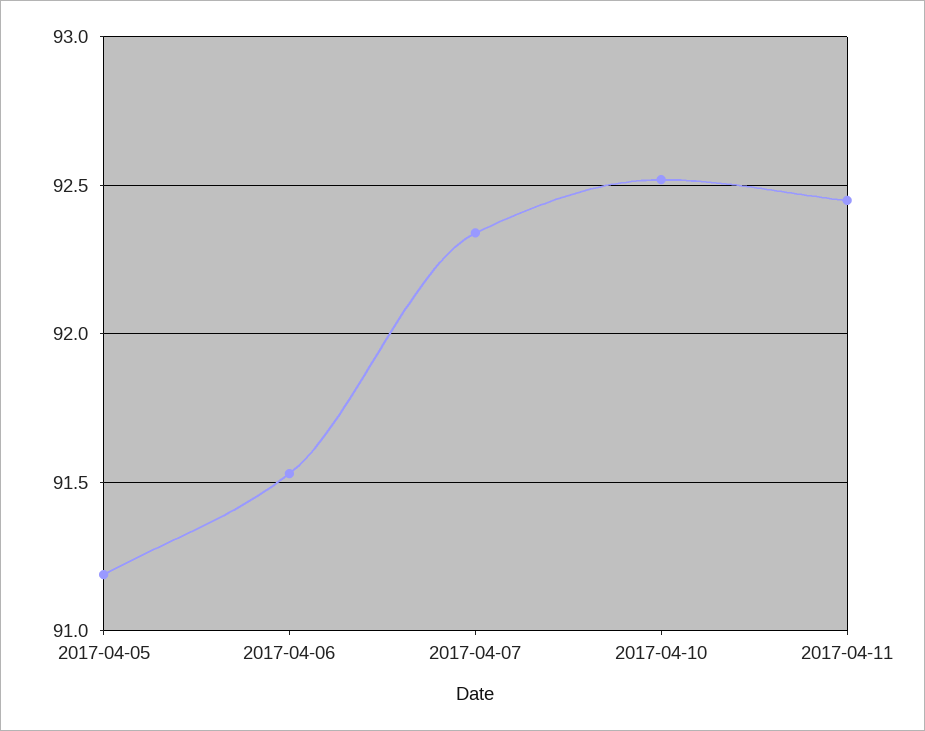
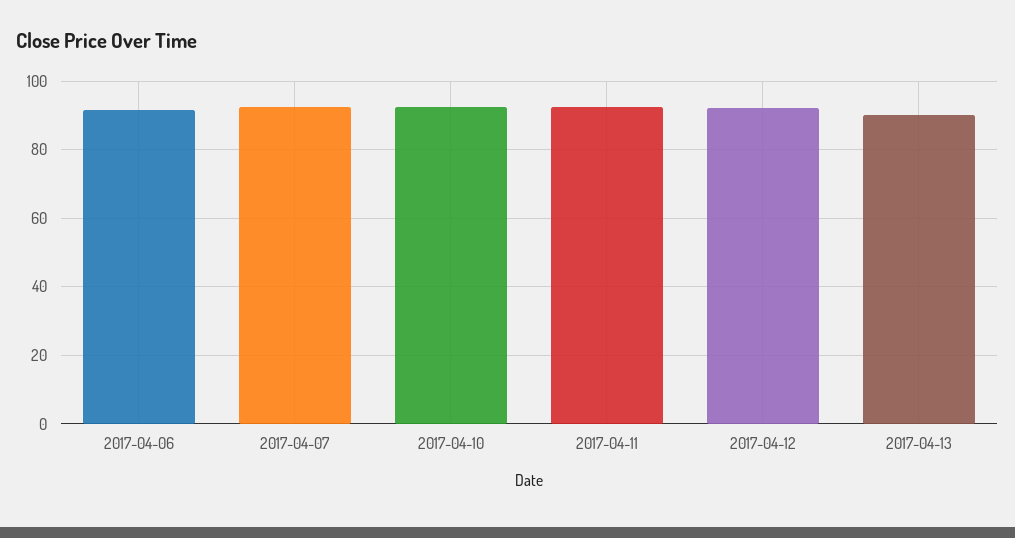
2017-04-05: 91.2 -> none
2017-04-12: none -> 92
2017-04-13: none -> 90

